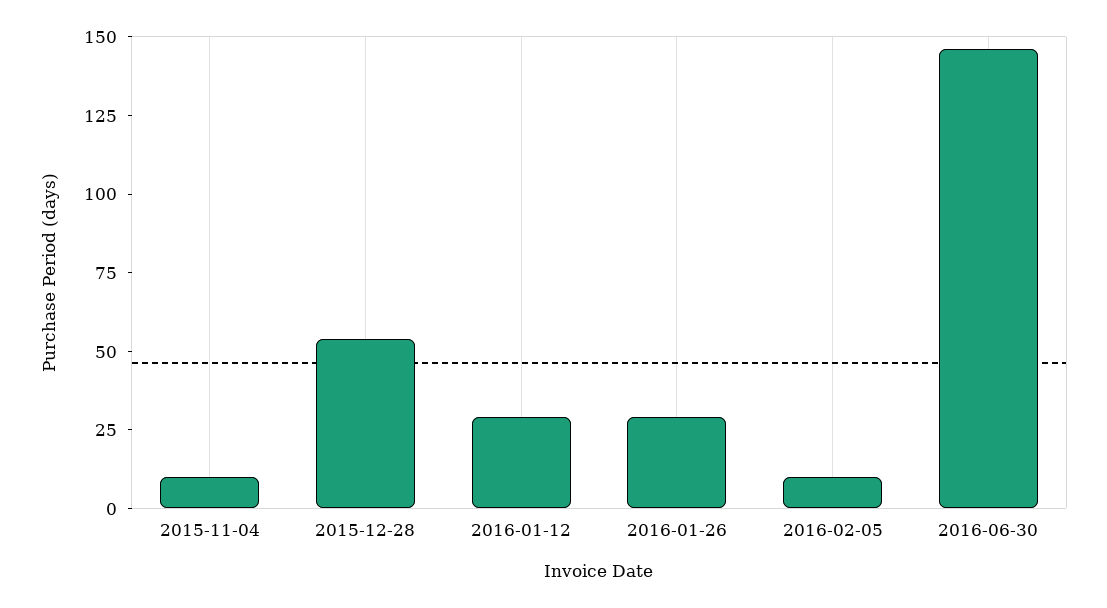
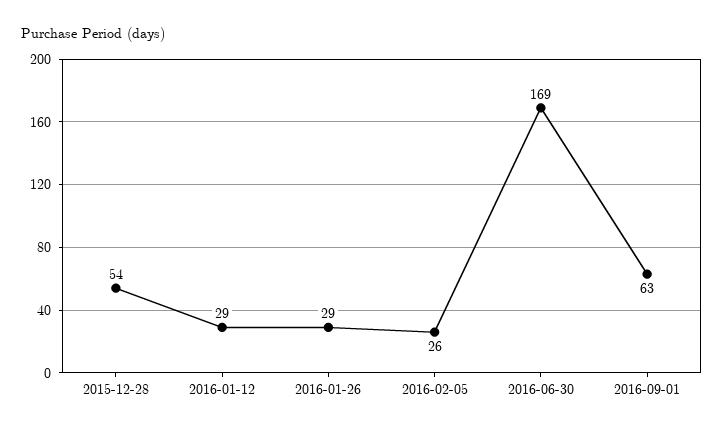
2015-11-04: 10 -> none
2016-02-05: 10 -> 26
2016-06-30: 145 -> 169
2016-09-01: none -> 63

